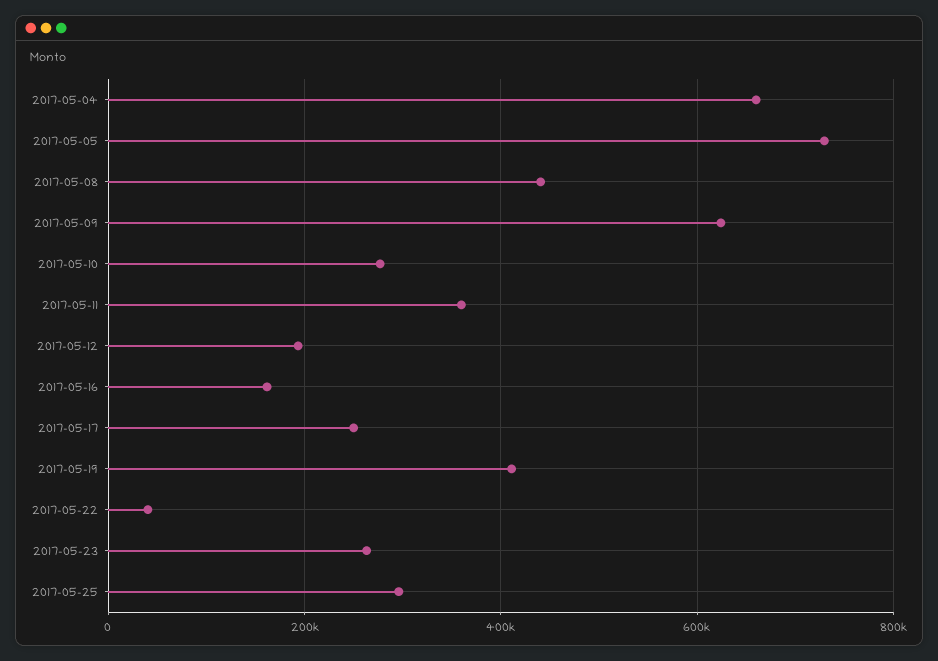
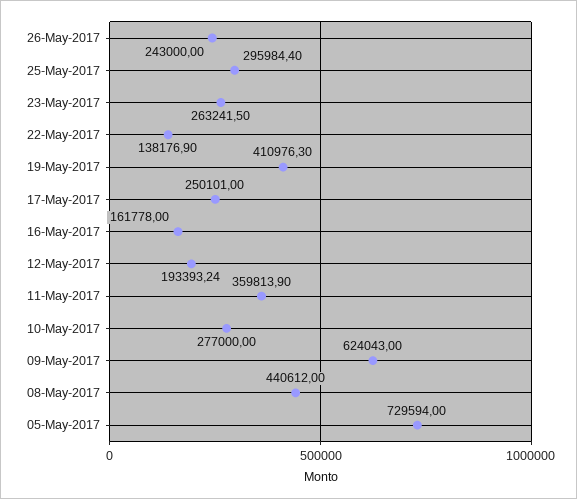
2017-05-04: 660000 -> none
2017-05-22: 40000 -> 138176.9
26-May-2017: none -> 243000

